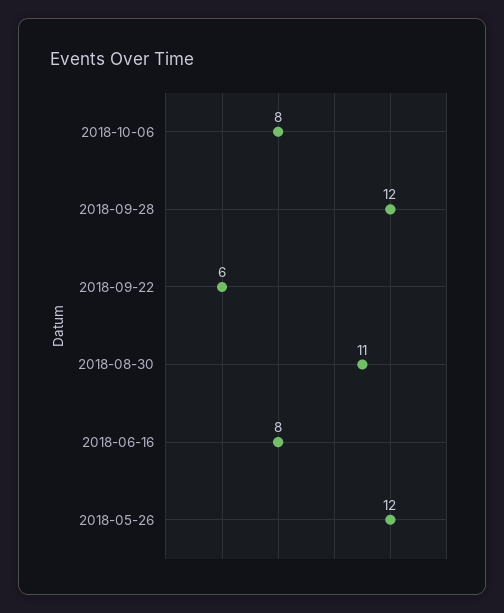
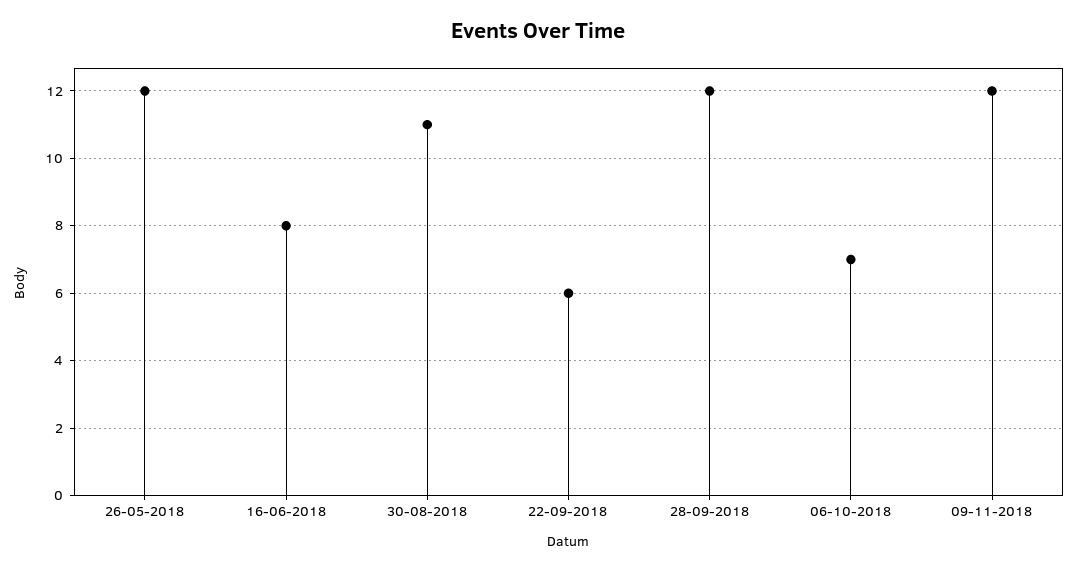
2018-10-06: 8 -> 7
09-11-2018: none -> 12

